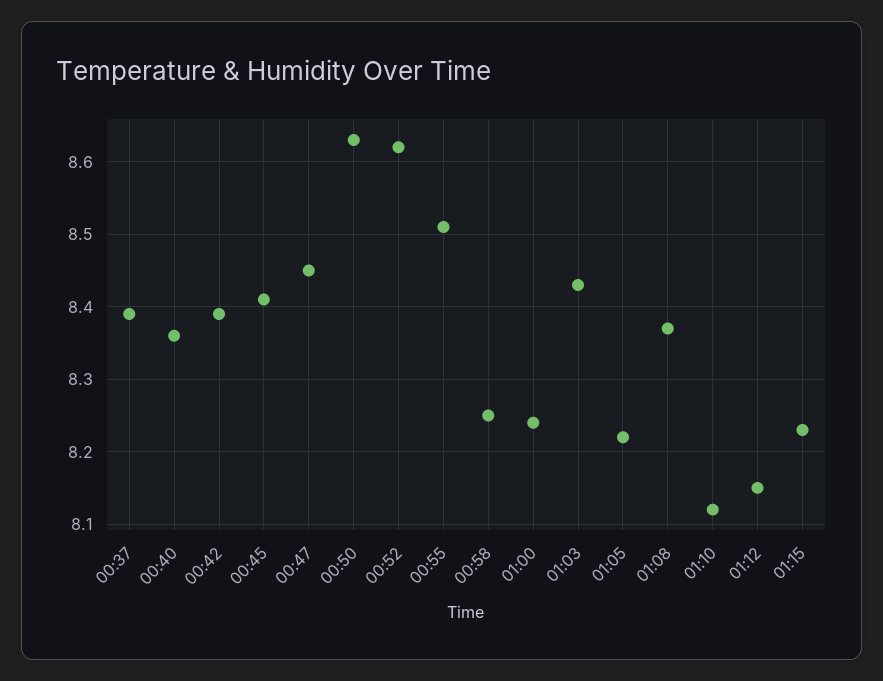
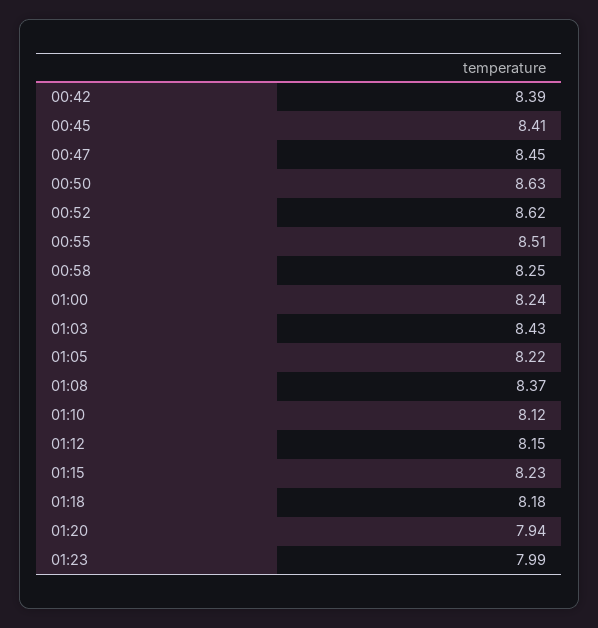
00:37: 8.39 -> none
00:40: 8.36 -> none
01:18: none -> 8.18
01:20: none -> 7.94
01:23: none -> 7.99

